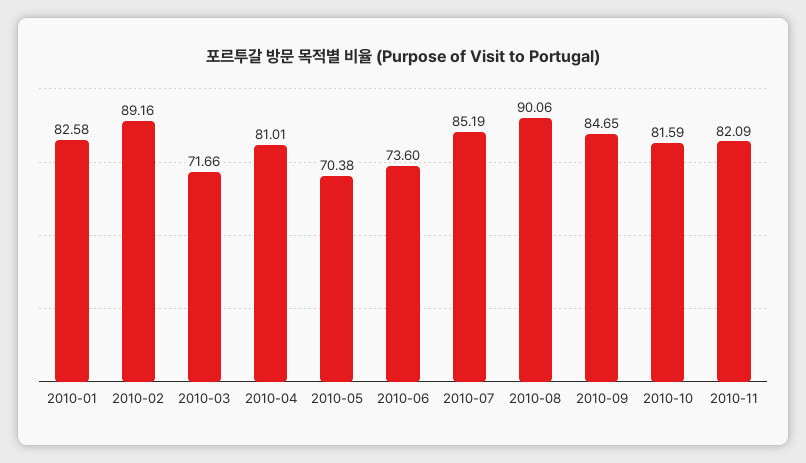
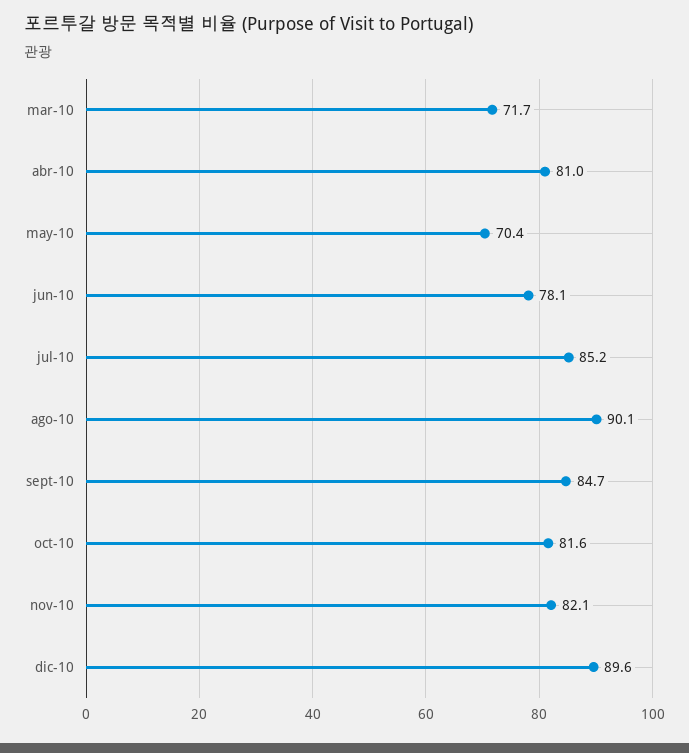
2010-01: 82.58 -> none
2010-02: 89.16 -> none
2010-06: 73.6 -> 78.1
dic-10: none -> 89.6

